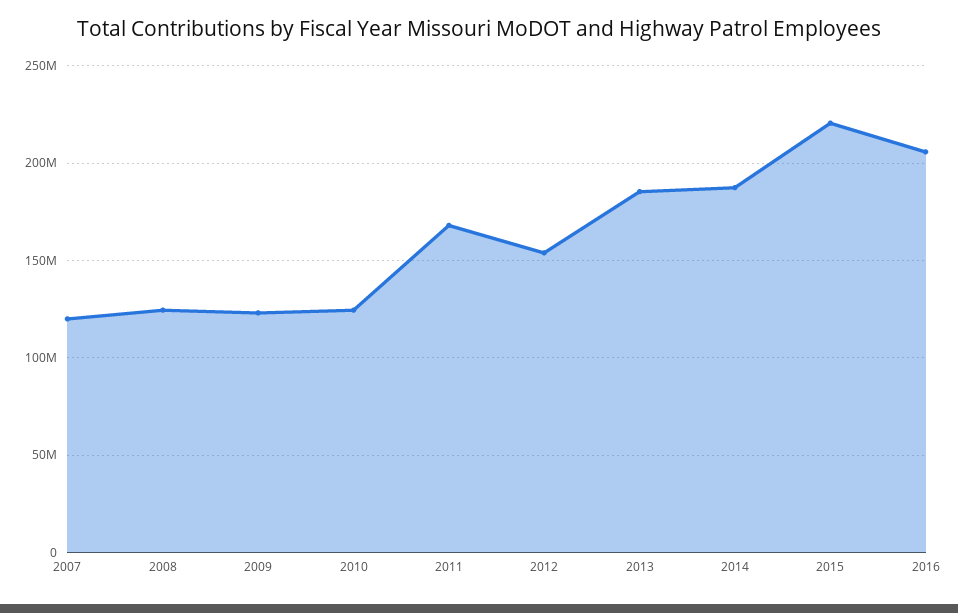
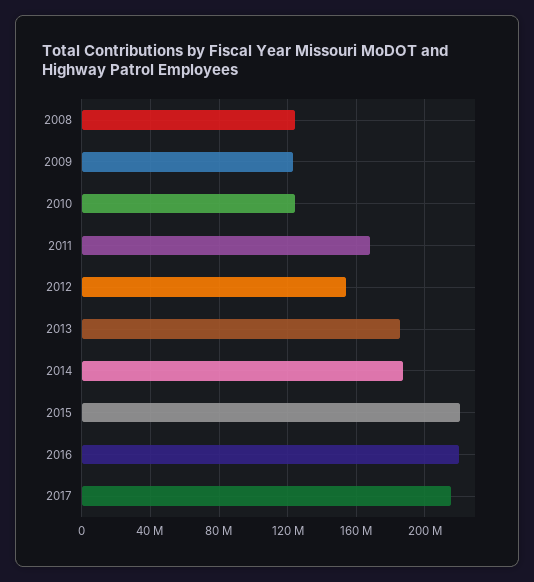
2007: 120000000 -> none
2016: 205000000 -> 220000000
2017: none -> 215000000

